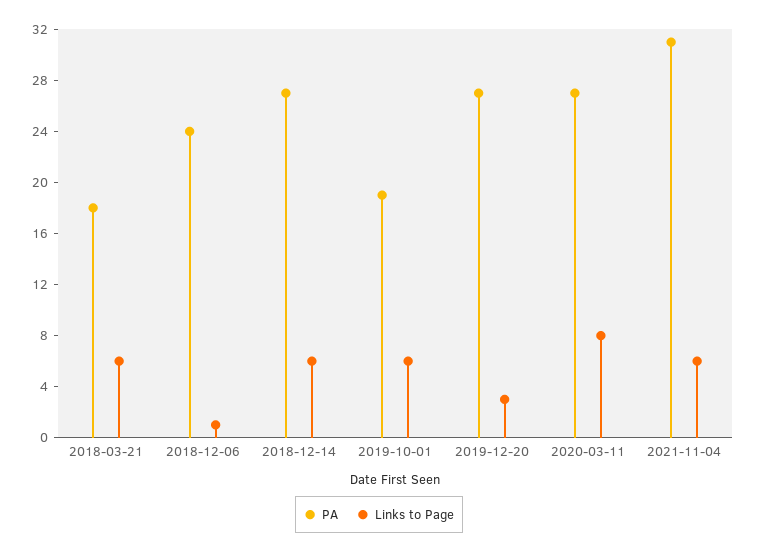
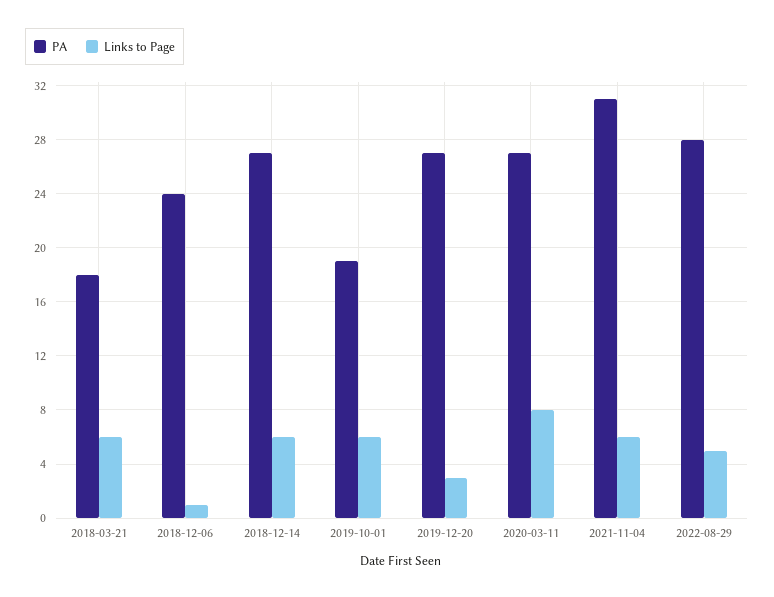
PA, 2022-08-29: none -> 28
Links to Page, 2022-08-29: none -> 5

